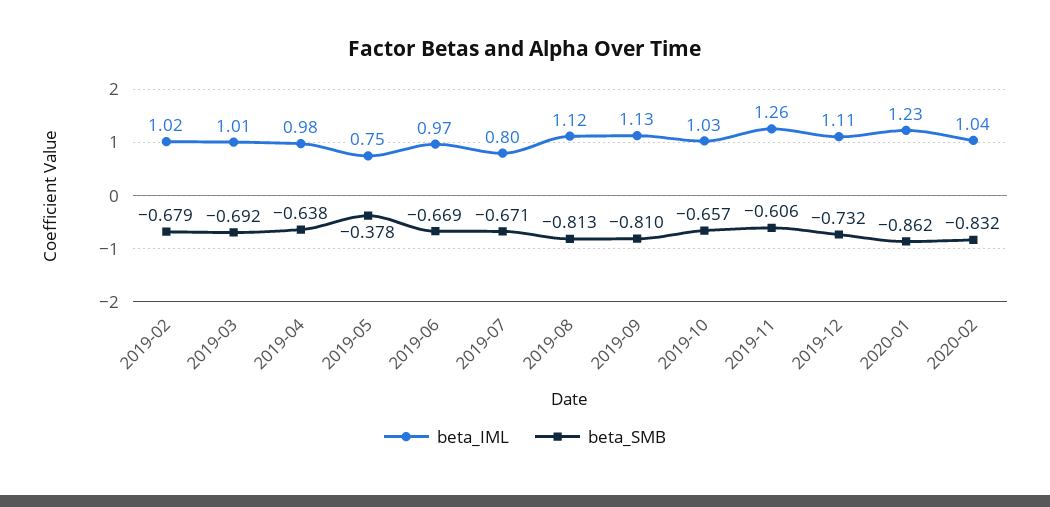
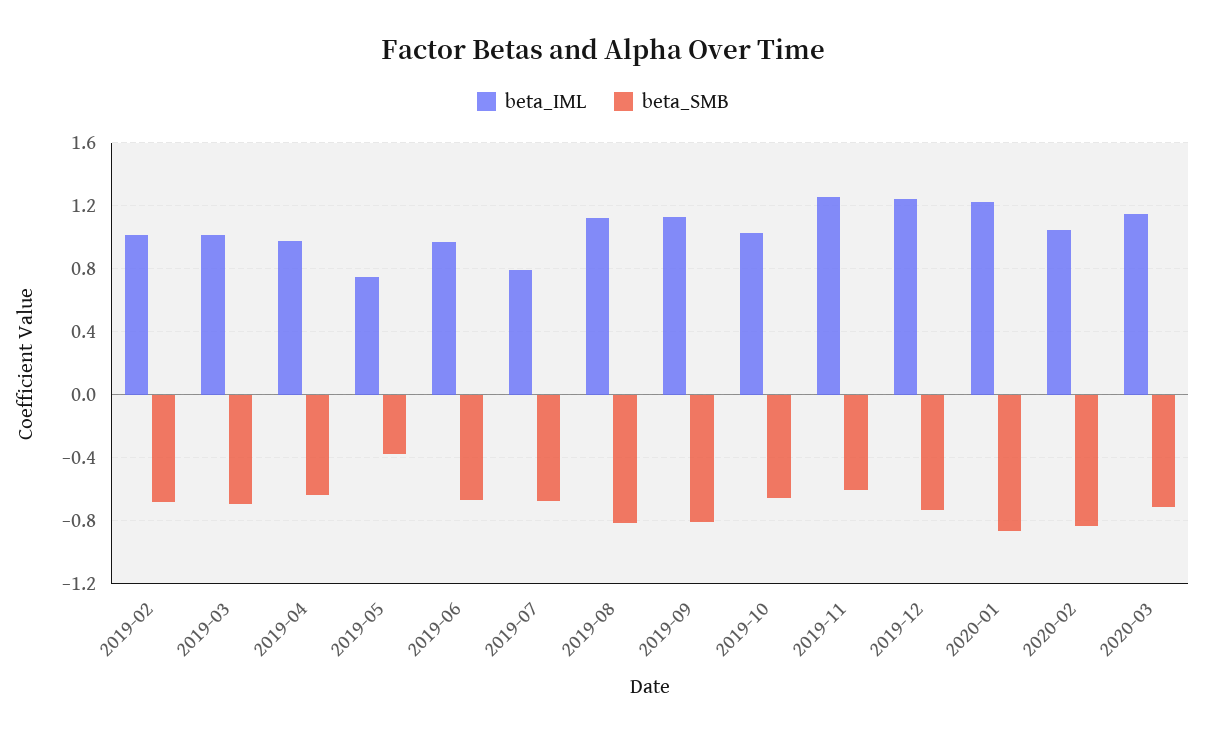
beta_IML, 2019-12: 1.11 -> 1.25
beta_IML, 2020-03: none -> 1.15
beta_SMB, 2020-03: none -> -0.7

